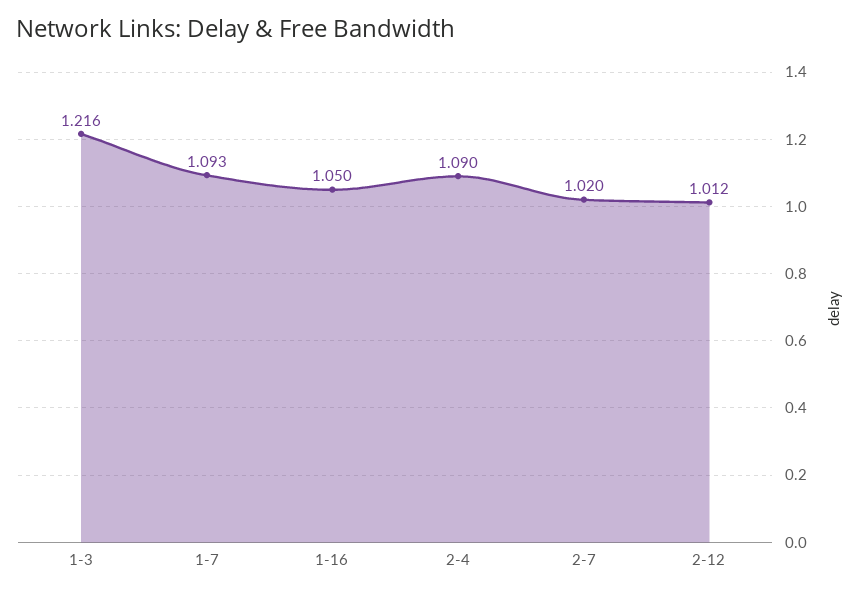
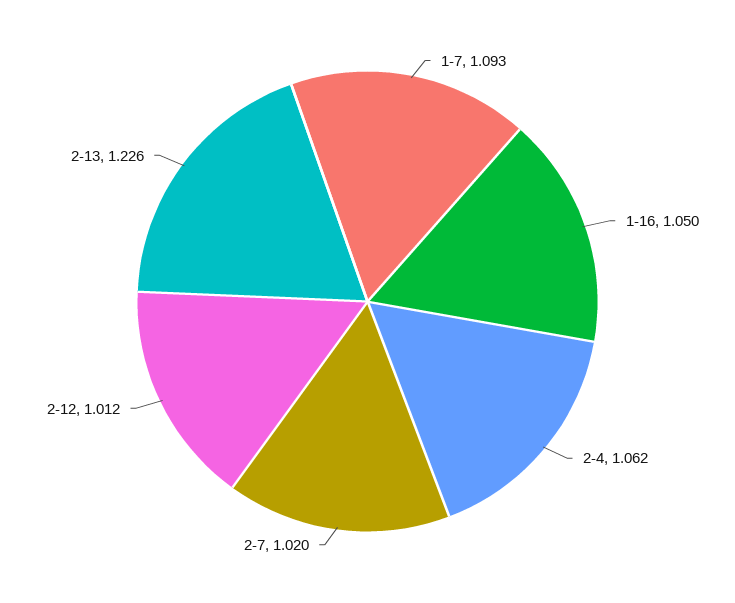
1-3: 1.216 -> none
2-4: 1.09 -> 1.062
2-13: none -> 1.226

